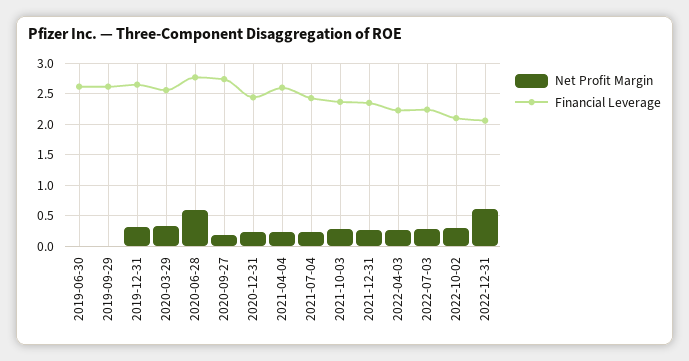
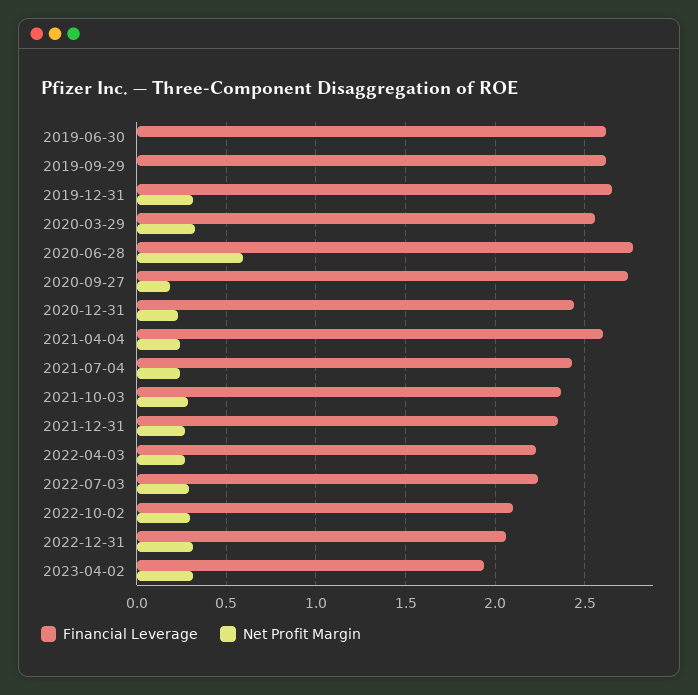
Net Profit Margin, 2022-12-31: 0.6 -> 0.3
Financial Leverage, 2023-04-02: none -> 1.95
Net Profit Margin, 2023-04-02: none -> 0.3

